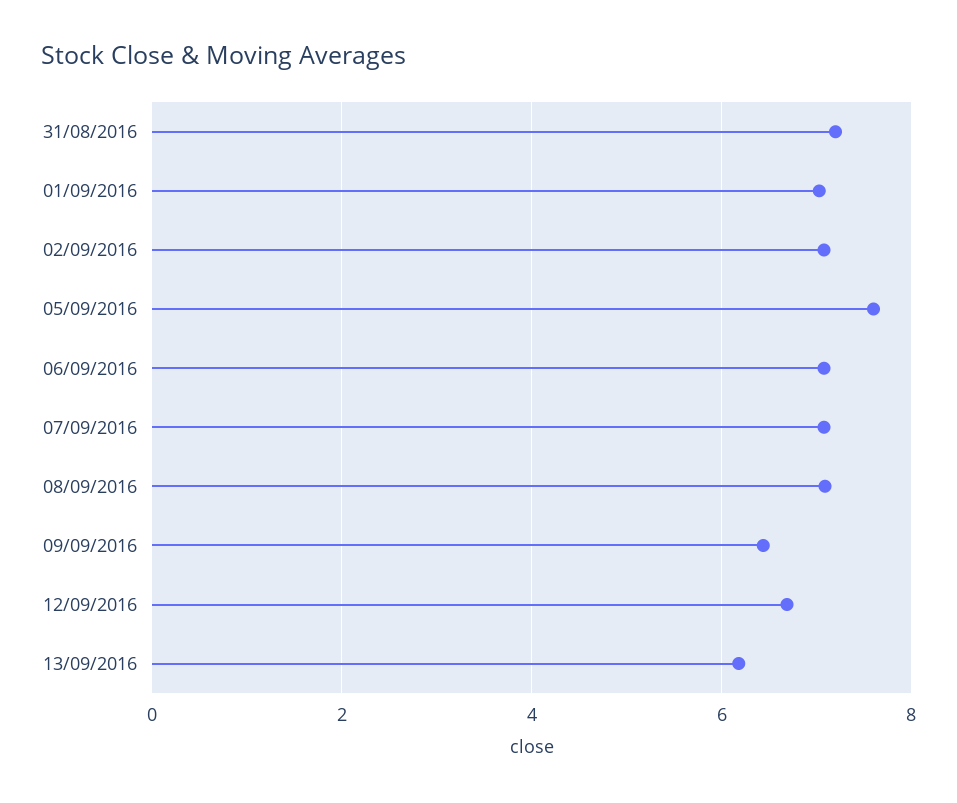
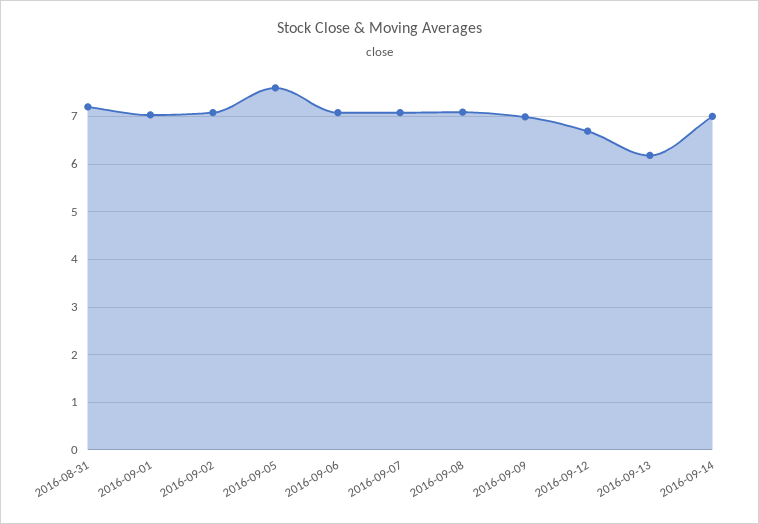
09/09/2016: 6.4 -> 7
2016-09-14: none -> 7

